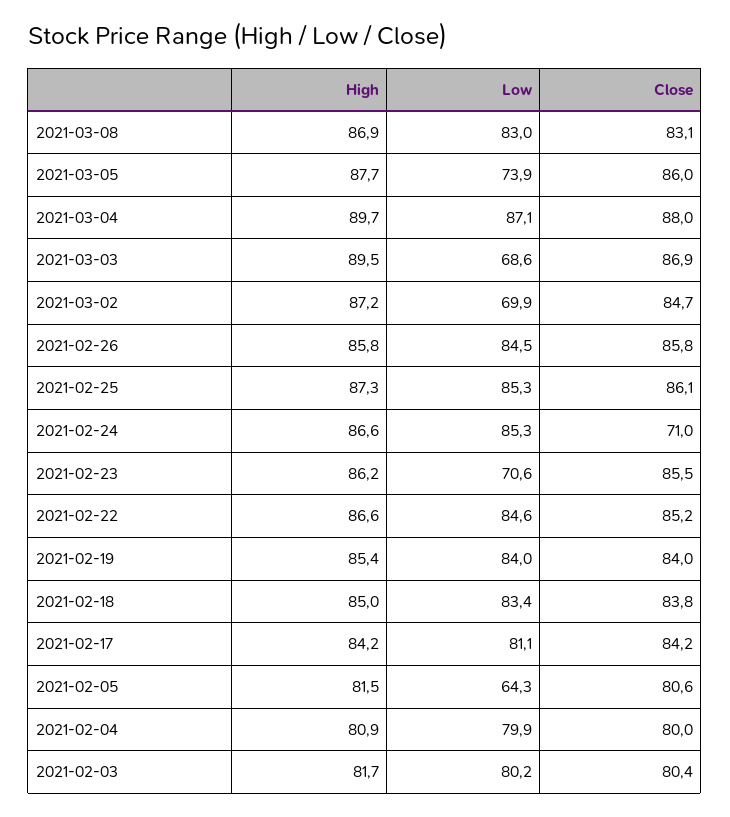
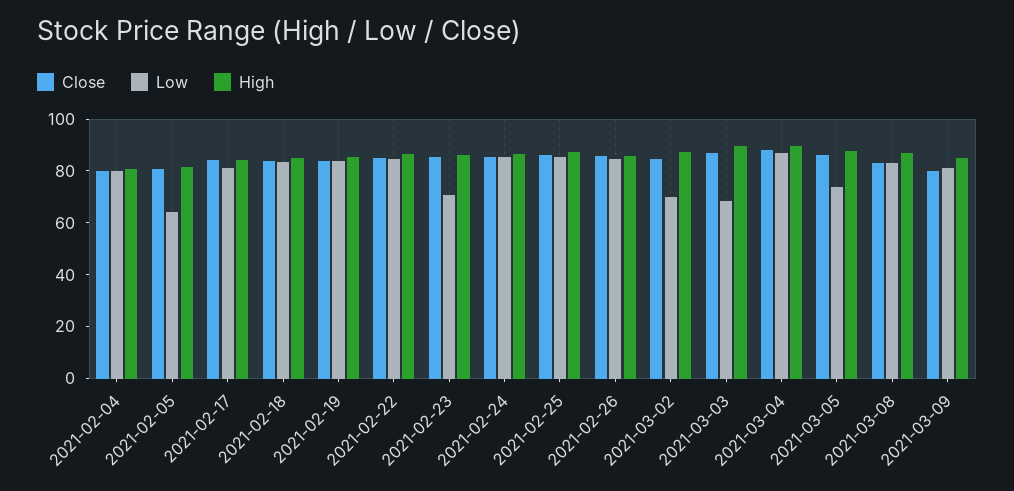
Close, 2021-02-24: 71 -> 85
High, 2021-02-03: 81.7 -> none
Low, 2021-02-03: 80.2 -> none
Close, 2021-02-03: 80.4 -> none
Close, 2021-03-09: none -> 80
Low, 2021-03-09: none -> 80
High, 2021-03-09: none -> 85

